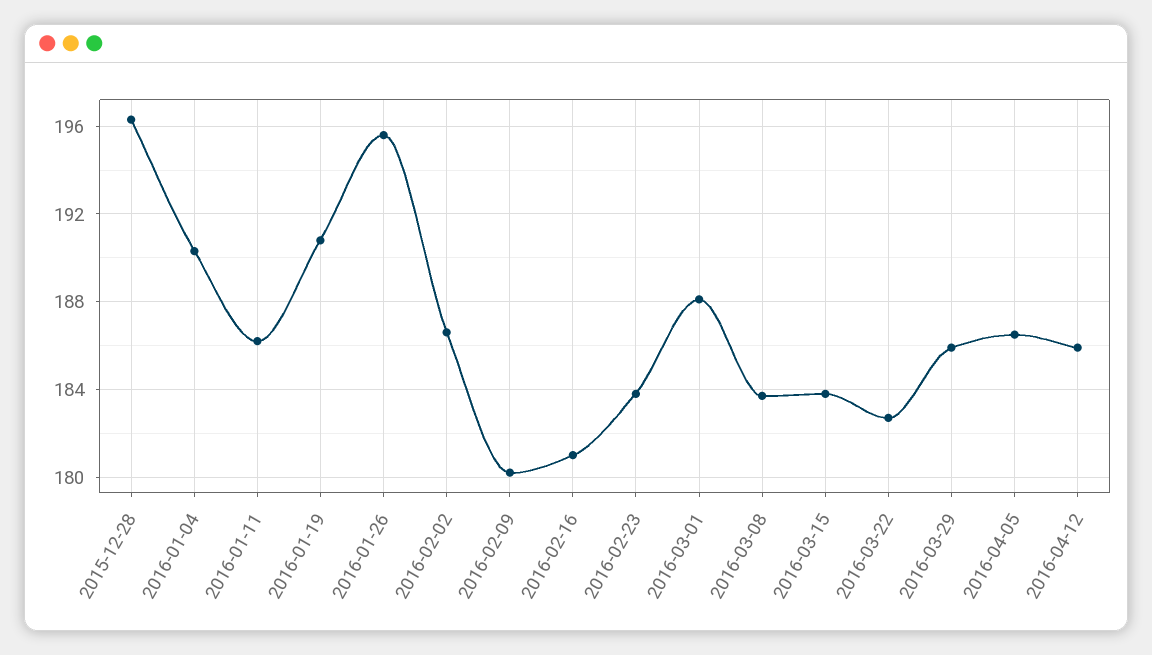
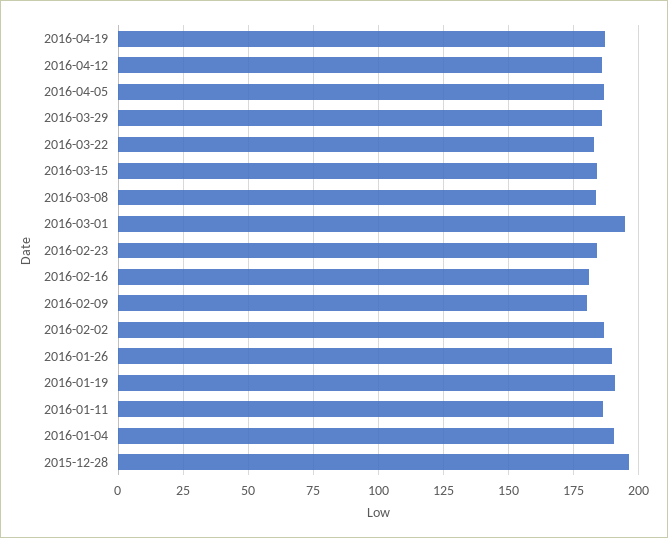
2016-01-26: 195.5 -> 190
2016-03-01: 188 -> 195
2016-04-19: none -> 187.5

